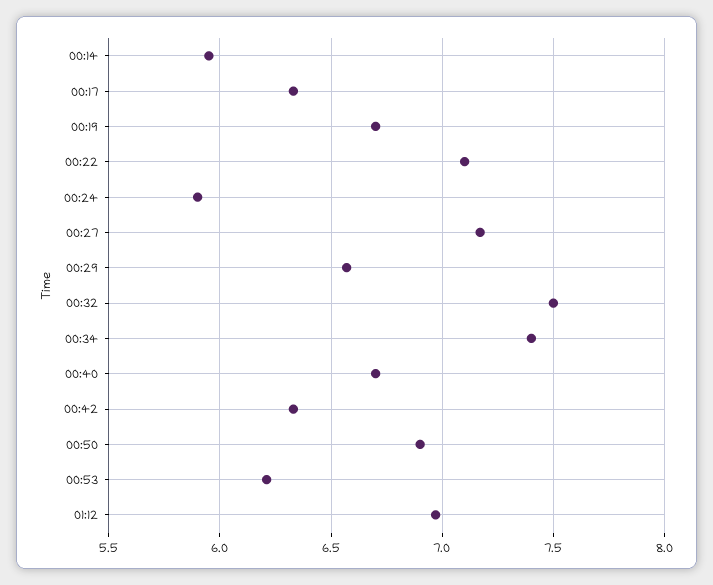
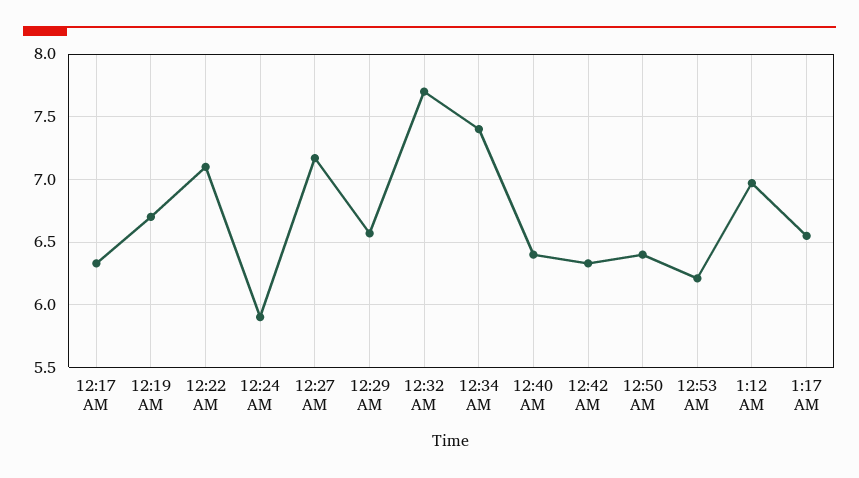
00:14: 5.95 -> none
00:32: 7.5 -> 7.7
00:40: 6.7 -> 6.4
00:50: 6.9 -> 6.4
1:17 AM: none -> 6.55

